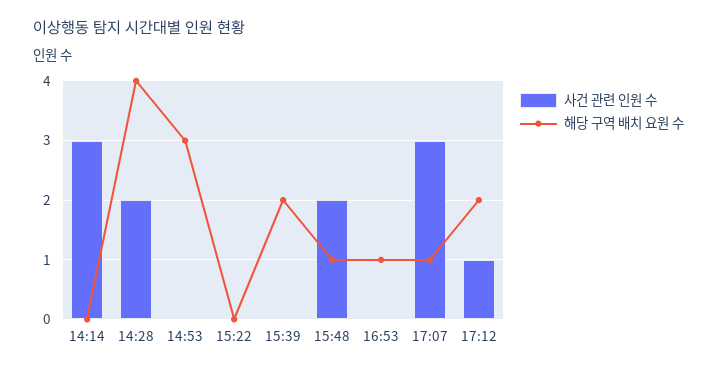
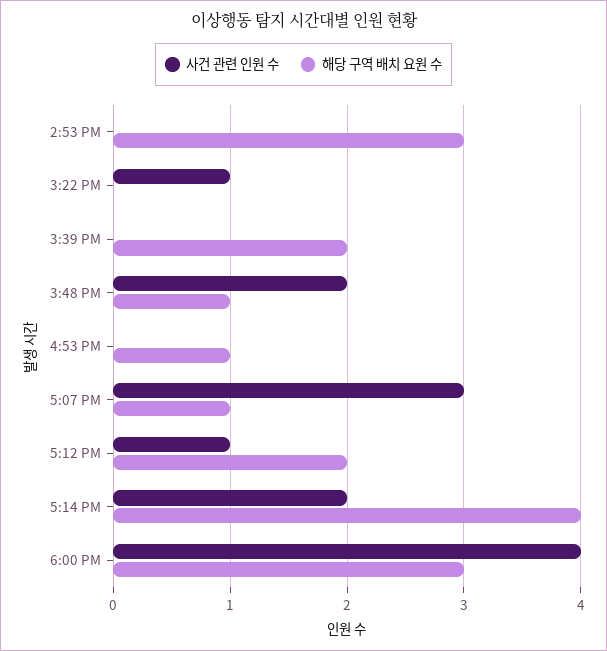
사건 관련 인원 수, 14:14: 3 -> none
해당 구역 배치 요원 수, 14:14: 0 -> none
사건 관련 인원 수, 14:28: 2 -> none
해당 구역 배치 요원 수, 14:28: 4 -> none
사건 관련 인원 수, 15:22: 0 -> 1
사건 관련 인원 수, 5:14 PM: none -> 2
해당 구역 배치 요원 수, 5:14 PM: none -> 4
사건 관련 인원 수, 6:00 PM: none -> 4
해당 구역 배치 요원 수, 6:00 PM: none -> 3

